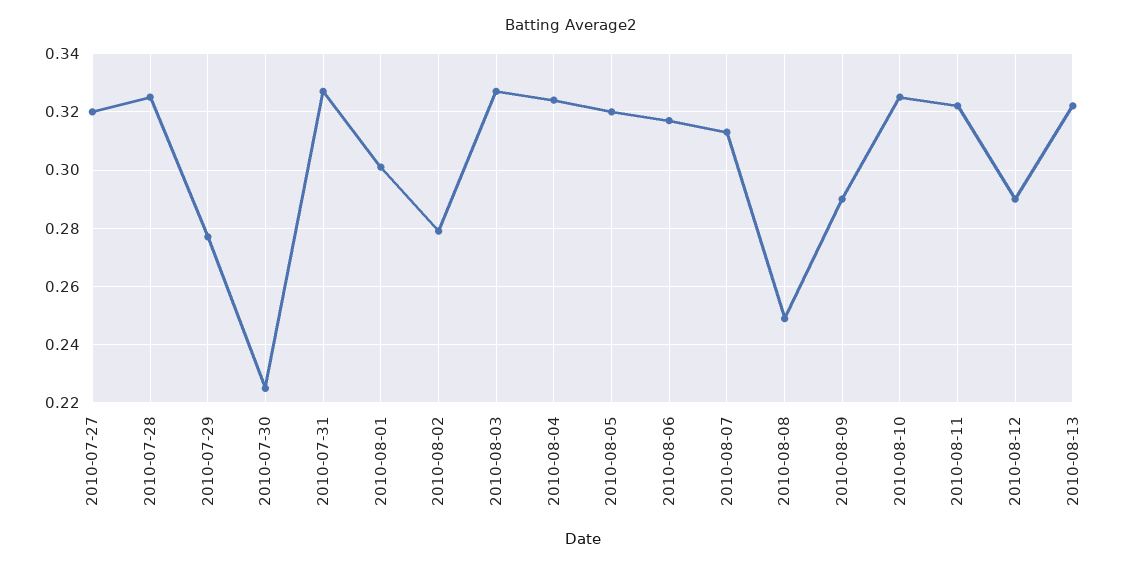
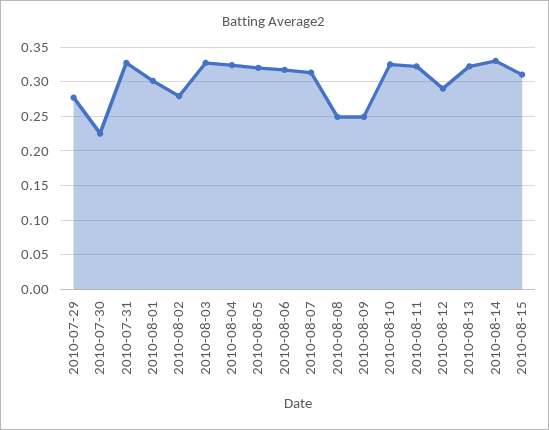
2010-07-27: 0.32 -> none
2010-07-28: 0.325 -> none
2010-08-09: 0.29 -> 0.25
2010-08-14: none -> 0.33
2010-08-15: none -> 0.31

